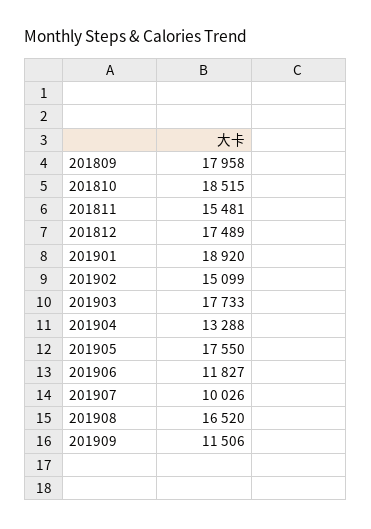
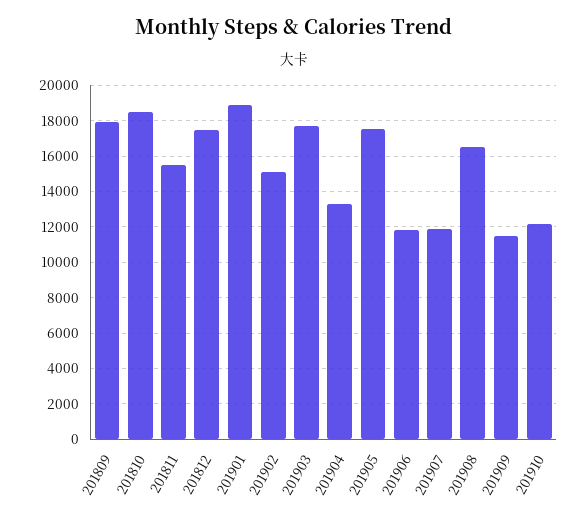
201907: 10026 -> 12000
201910: none -> 12000

